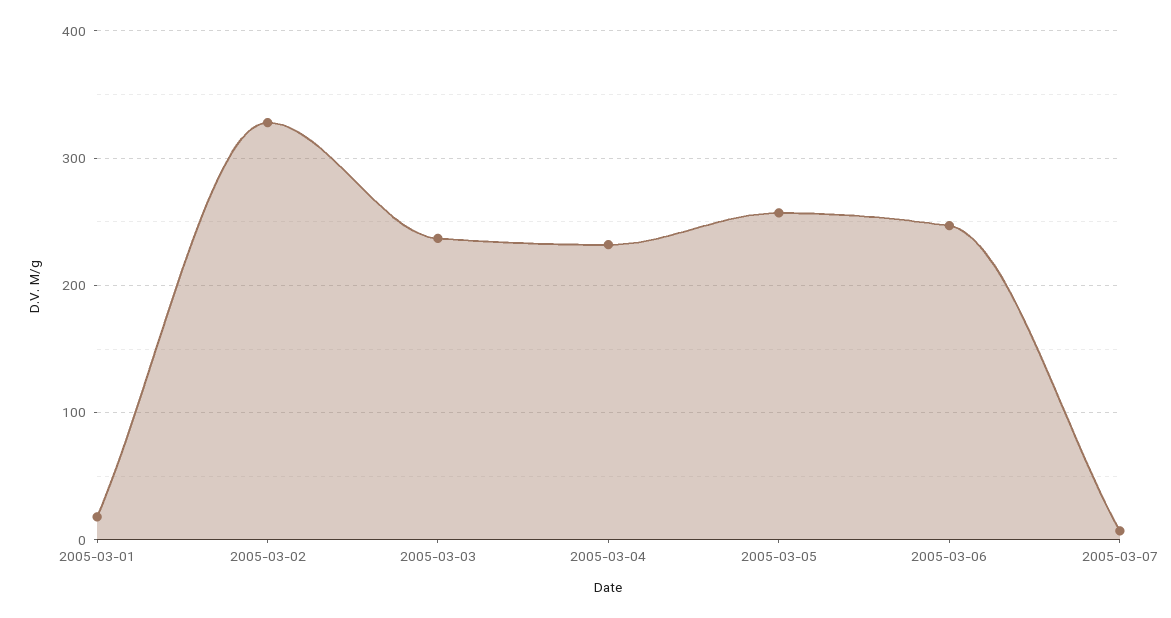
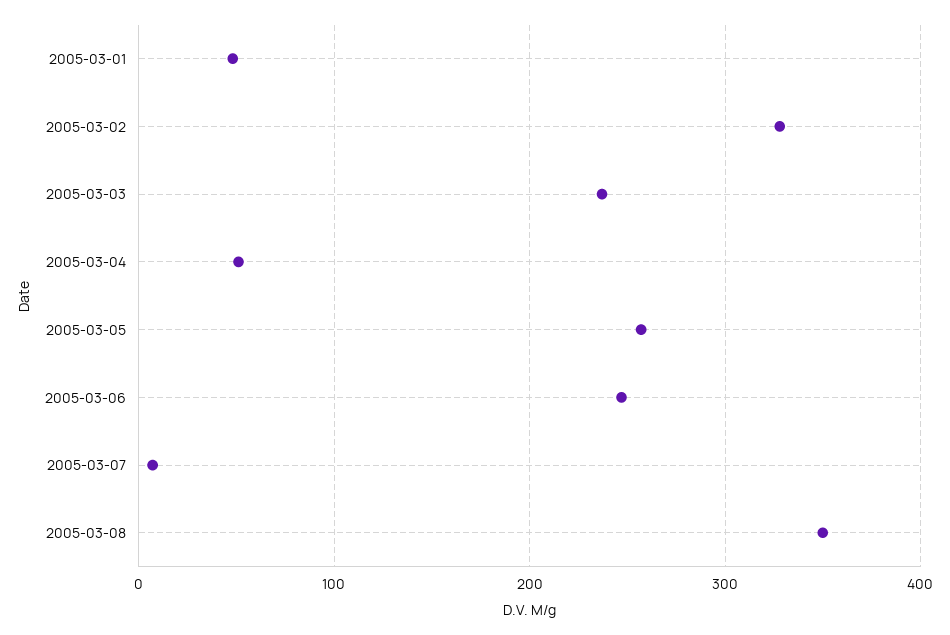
2005-03-01: 20 -> 50
2005-03-04: 230 -> 50
2005-03-08: none -> 350

